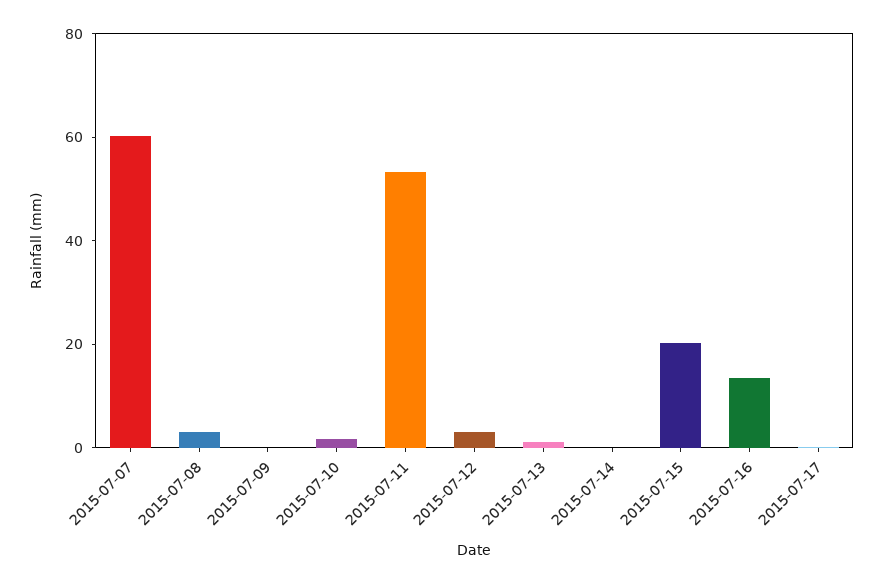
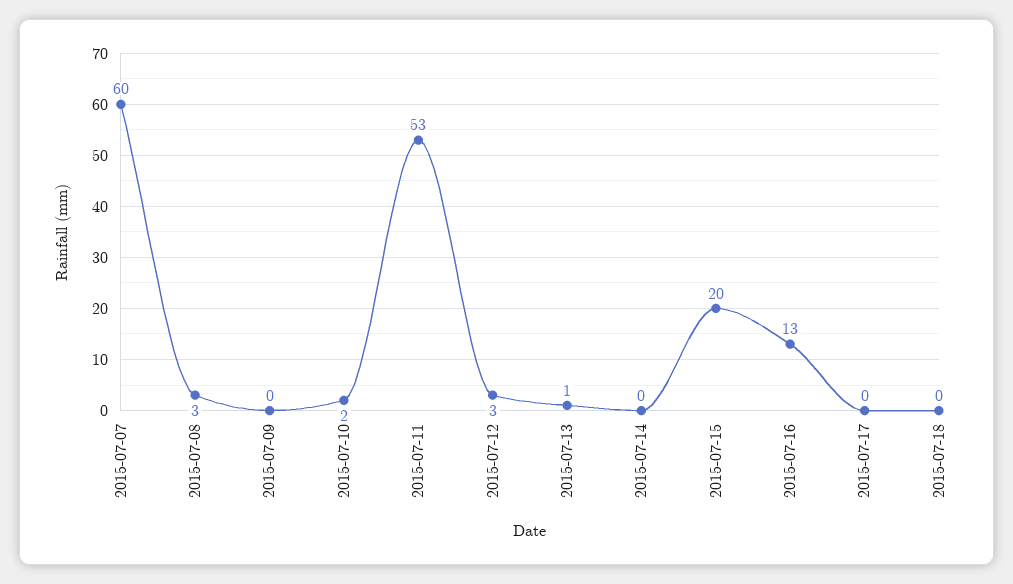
2015-07-18: none -> 0

